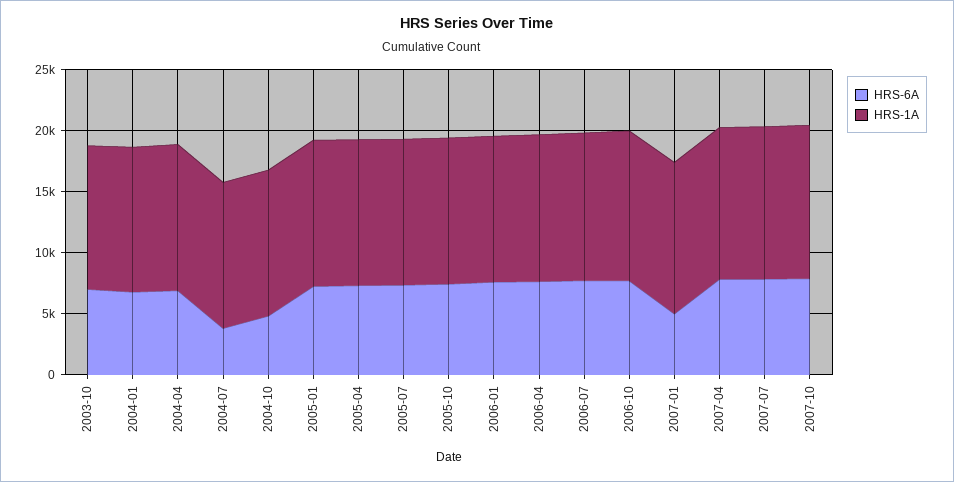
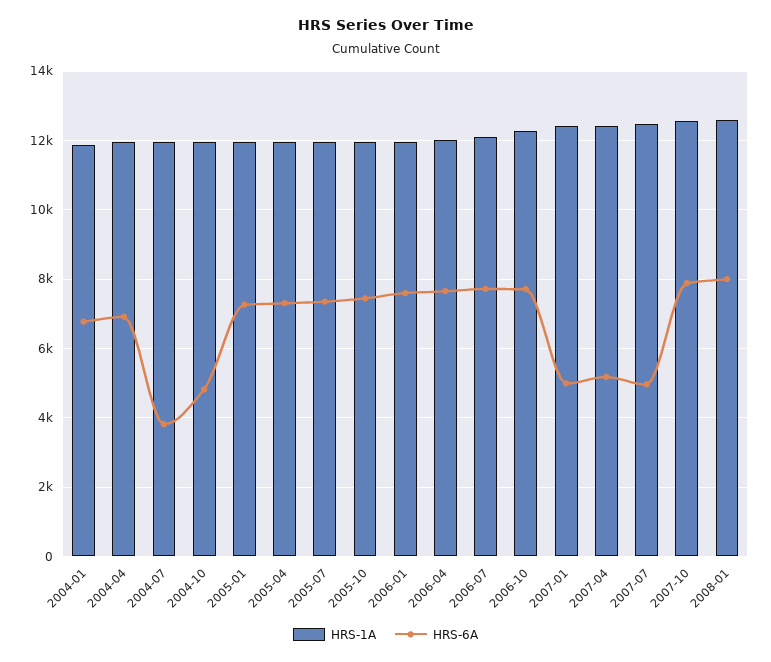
HRS-6A, 2003-10: 7000 -> none
HRS-1A, 2003-10: 12000 -> none
HRS-6A, 2007-04: 8000 -> 5200
HRS-6A, 2007-07: 8000 -> 5000
HRS-1A, 2008-01: none -> 12600
HRS-6A, 2008-01: none -> 8000

